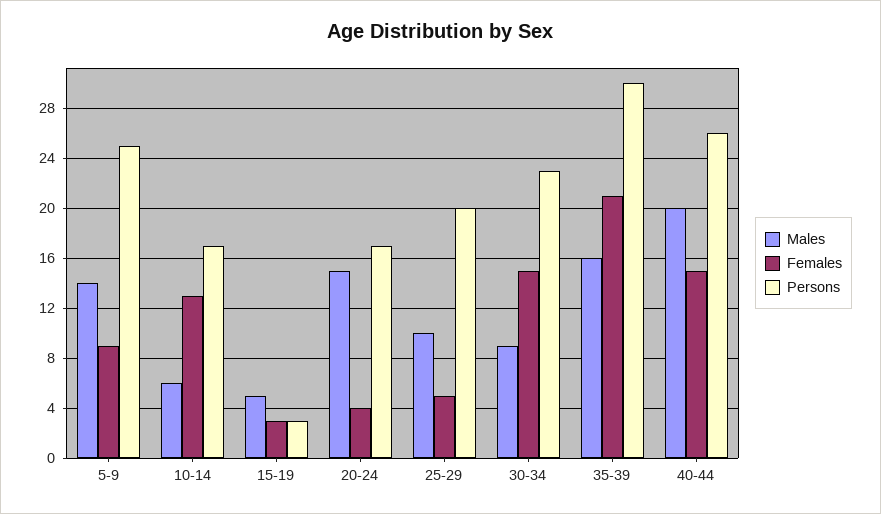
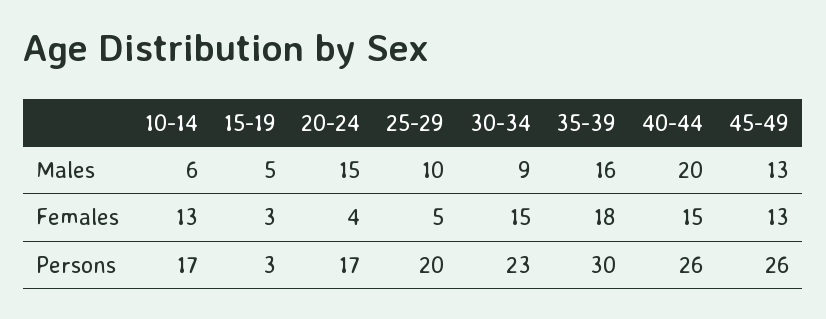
Males, 5-9: 14 -> none
Females, 5-9: 9 -> none
Persons, 5-9: 25 -> none
Females, 35-39: 21 -> 18
Males, 45-49: none -> 13
Females, 45-49: none -> 13
Persons, 45-49: none -> 26

